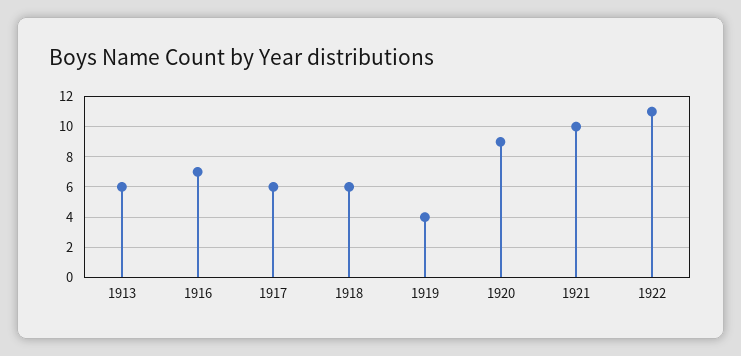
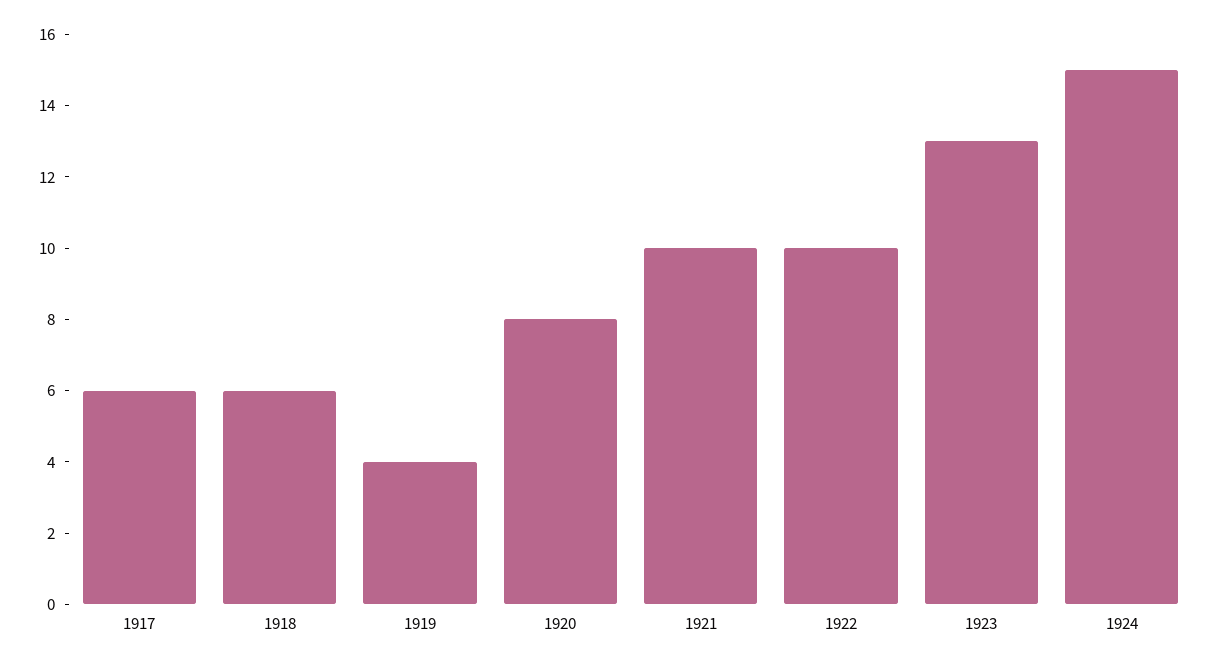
1913: 6 -> none
1916: 7 -> none
1920: 9 -> 8
1922: 11 -> 10
1923: none -> 13
1924: none -> 15

